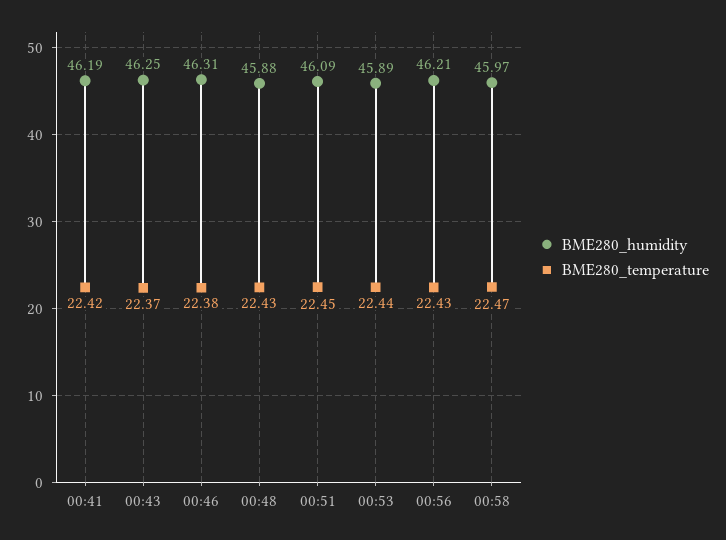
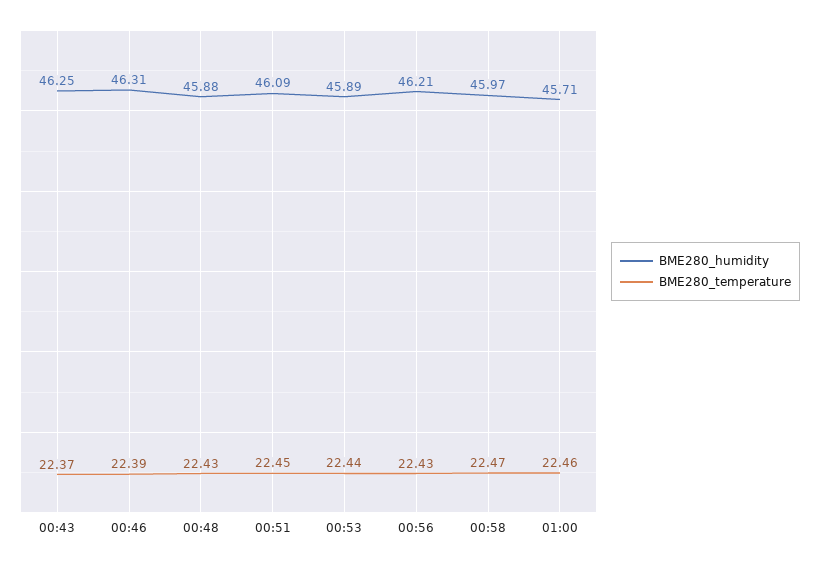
BME280_humidity, 00:41: 46.19 -> none
BME280_temperature, 00:41: 22.42 -> none
BME280_temperature, 00:46: 22.38 -> 22.39
BME280_humidity, 01:00: none -> 45.71
BME280_temperature, 01:00: none -> 22.46

